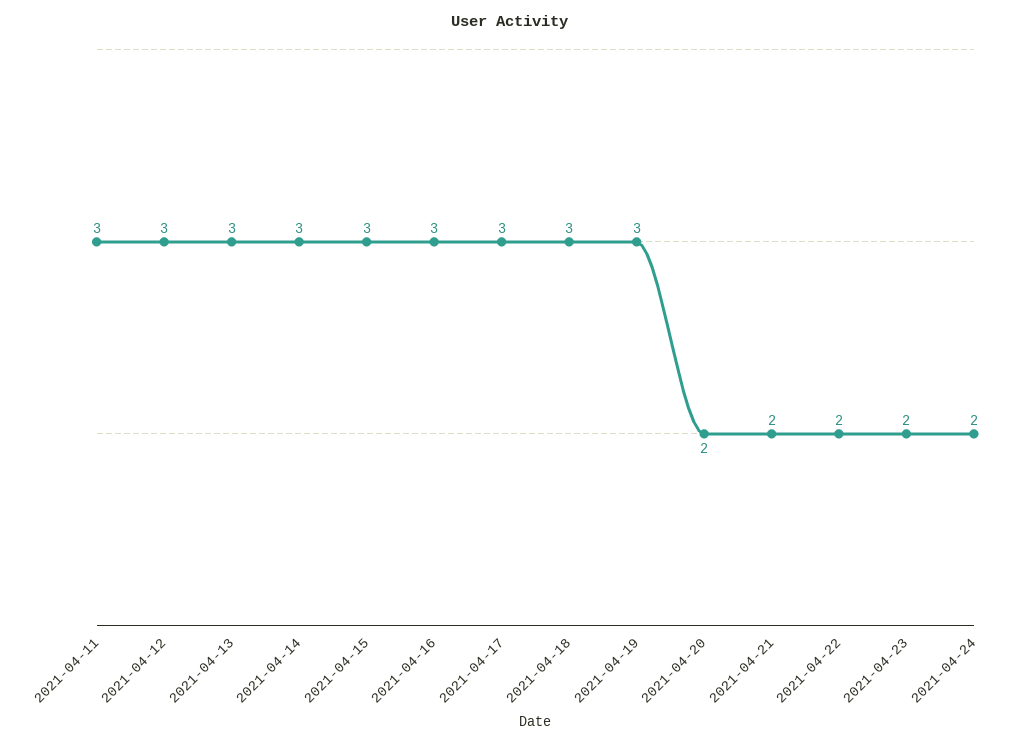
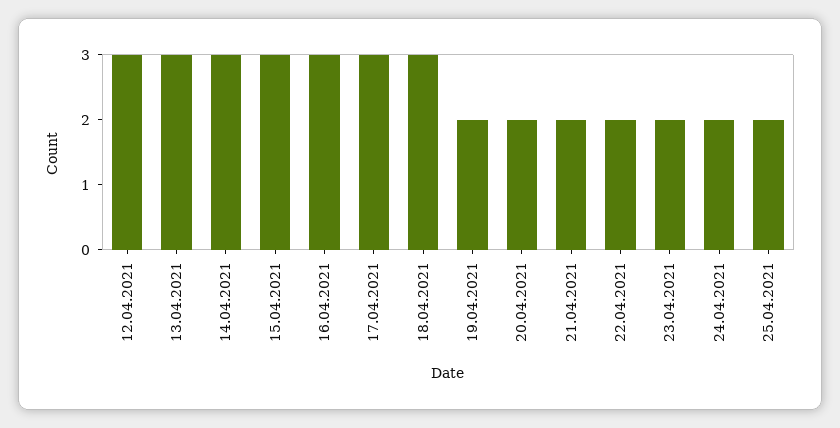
2021-04-11: 3 -> none
2021-04-19: 3 -> 2
25.04.2021: none -> 2

